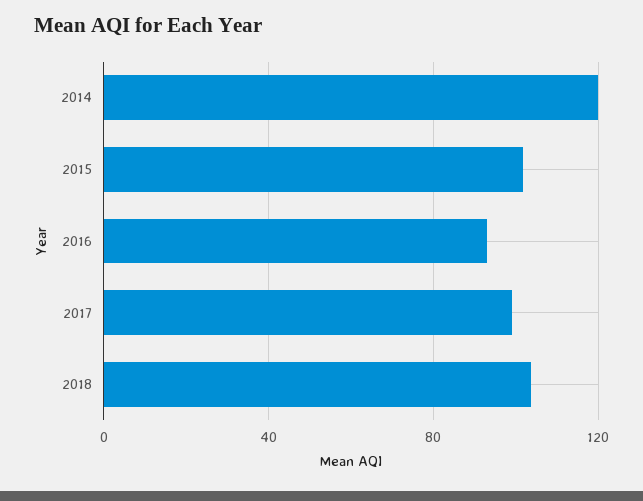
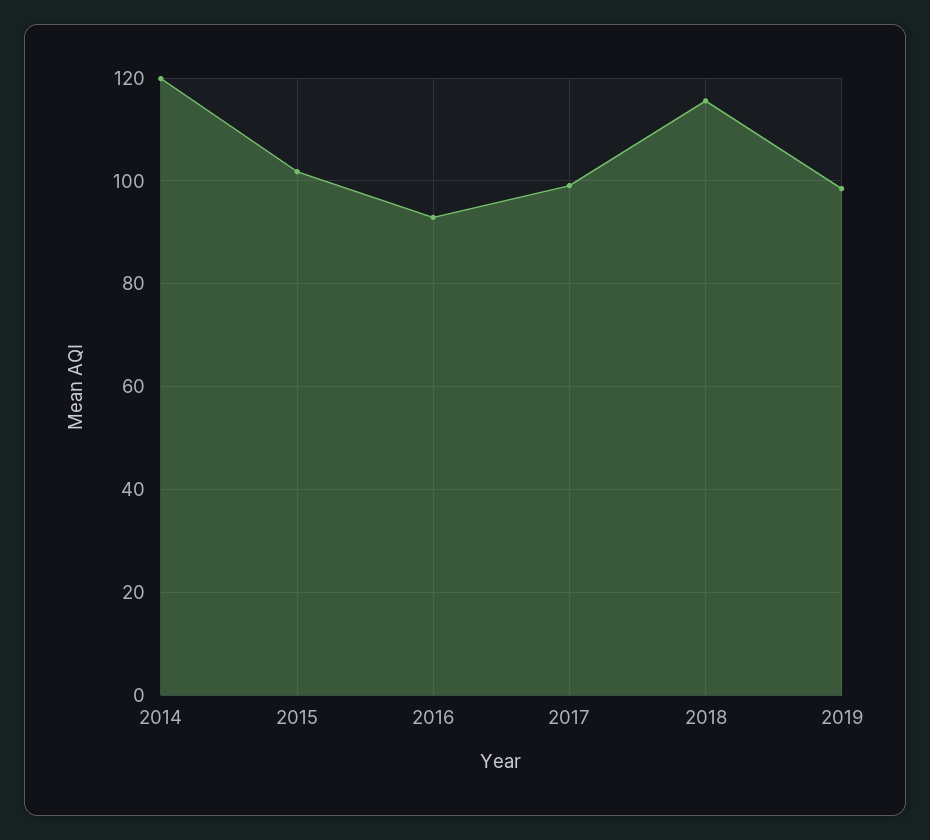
2018: 105 -> 116
2019: none -> 98

